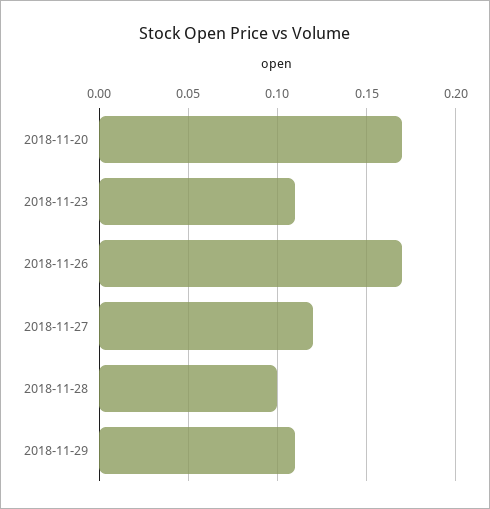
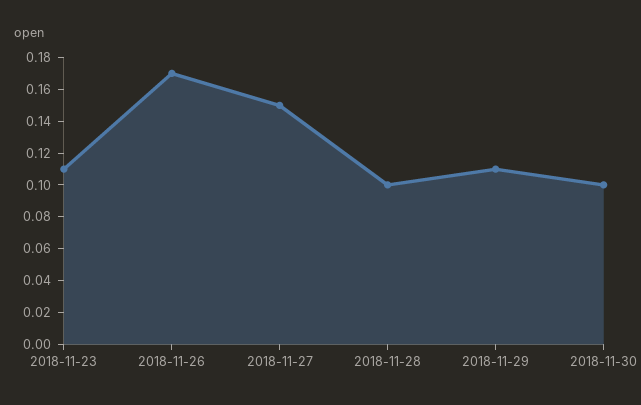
2018-11-20: 0.17 -> none
2018-11-27: 0.12 -> 0.15
2018-11-30: none -> 0.1

